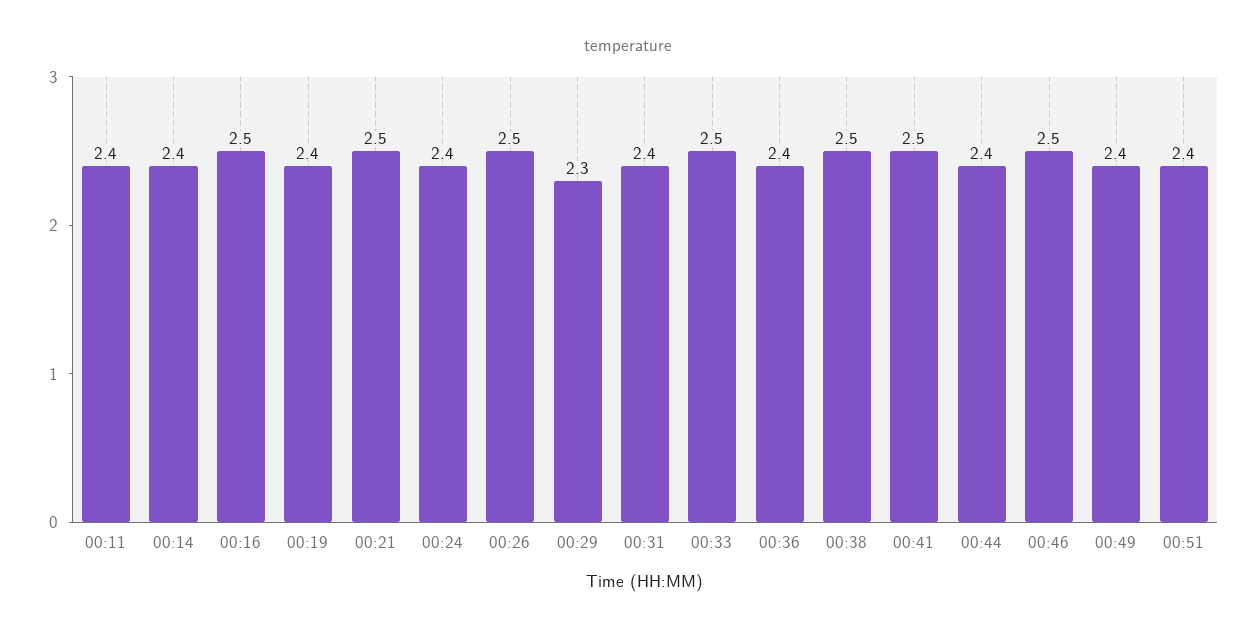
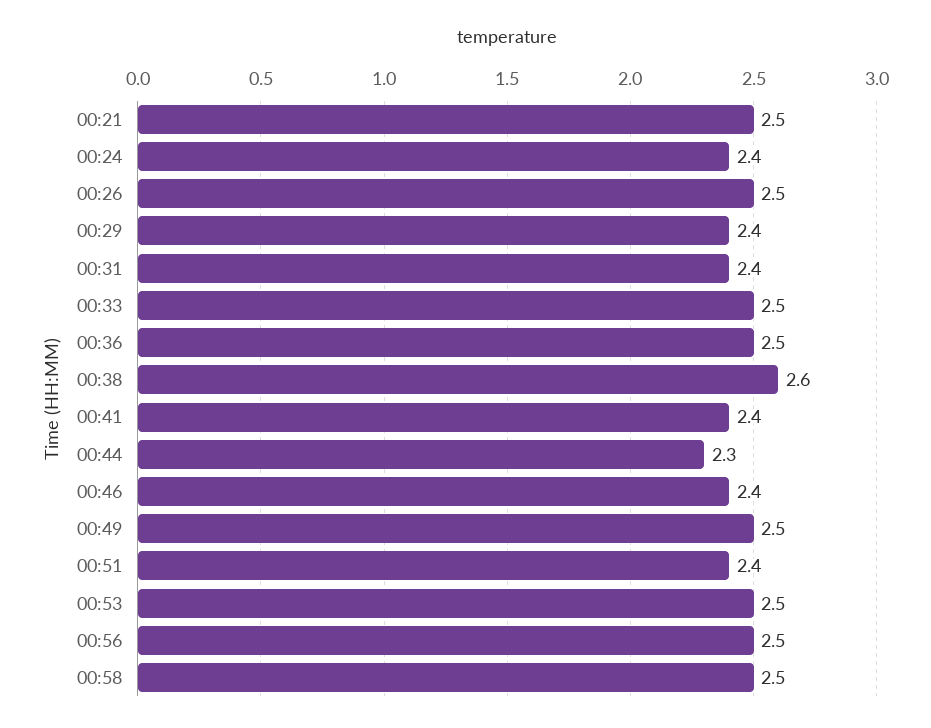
00:11: 2.4 -> none
00:14: 2.4 -> none
00:16: 2.5 -> none
00:19: 2.4 -> none
00:29: 2.3 -> 2.4
00:36: 2.4 -> 2.5
00:38: 2.5 -> 2.6
00:41: 2.5 -> 2.4
00:44: 2.4 -> 2.3
00:46: 2.5 -> 2.4
00:49: 2.4 -> 2.5
00:53: none -> 2.5
00:56: none -> 2.5
00:58: none -> 2.5

